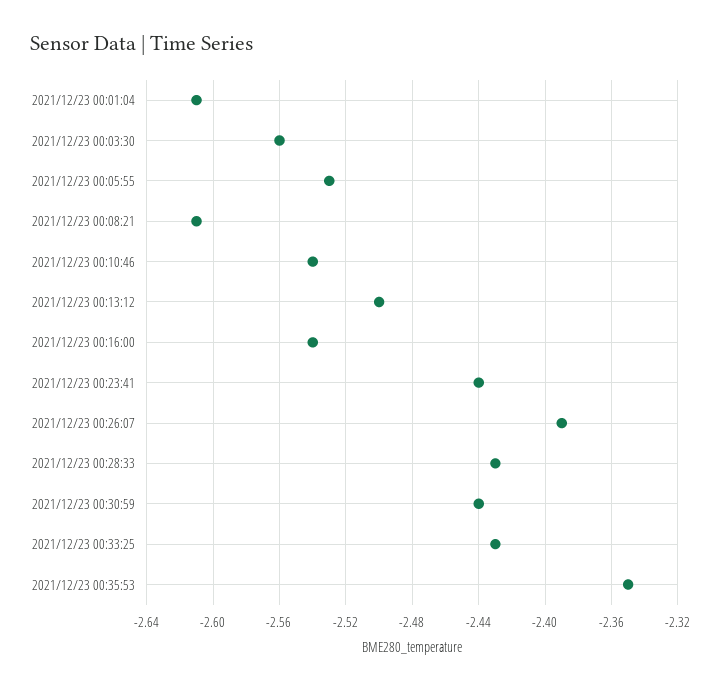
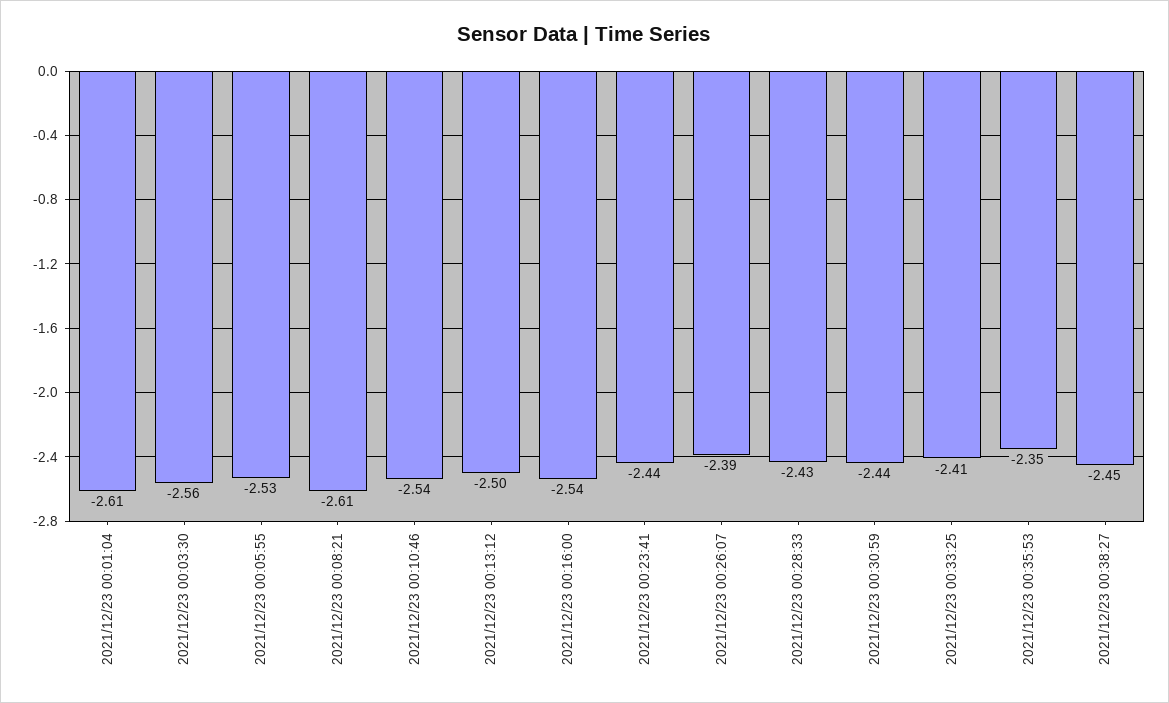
2021/12/23 00:33:25: -2.43 -> -2.41
2021/12/23 00:38:27: none -> -2.45

